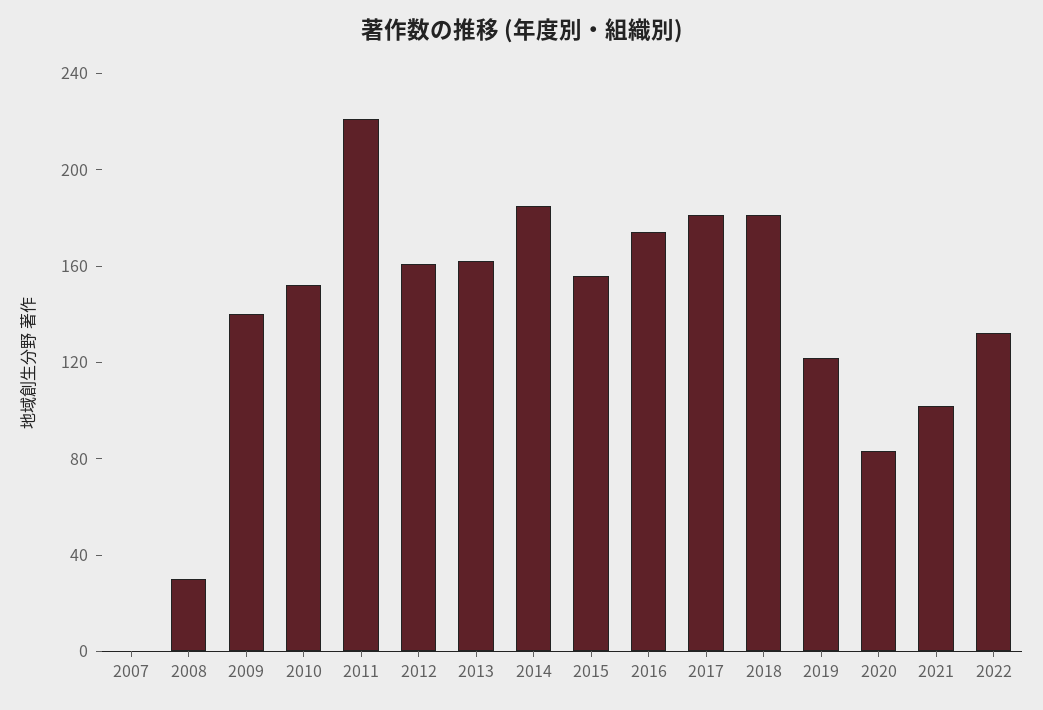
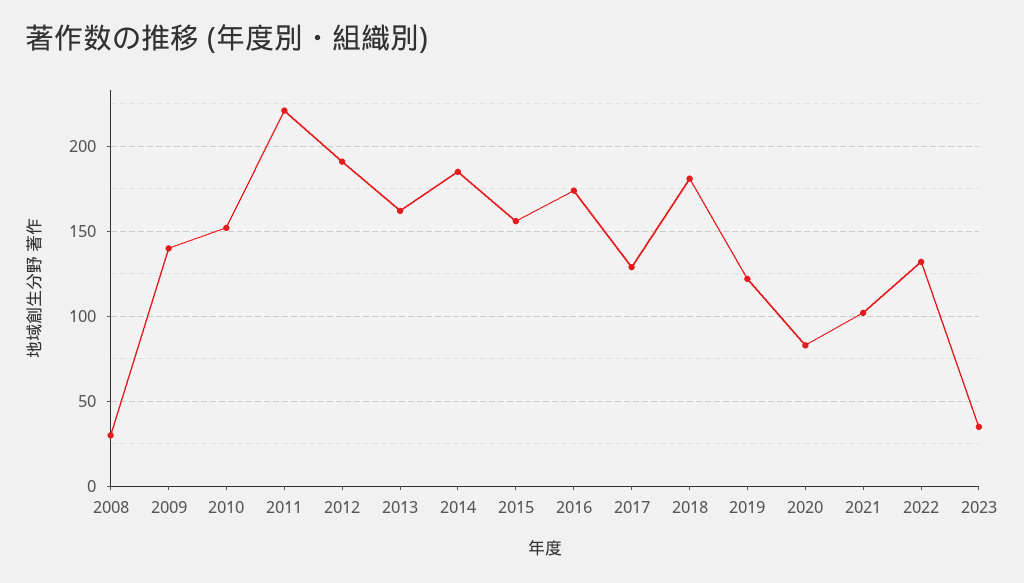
2007: 0 -> none
2012: 160 -> 190
2017: 180 -> 130
2023: none -> 35

